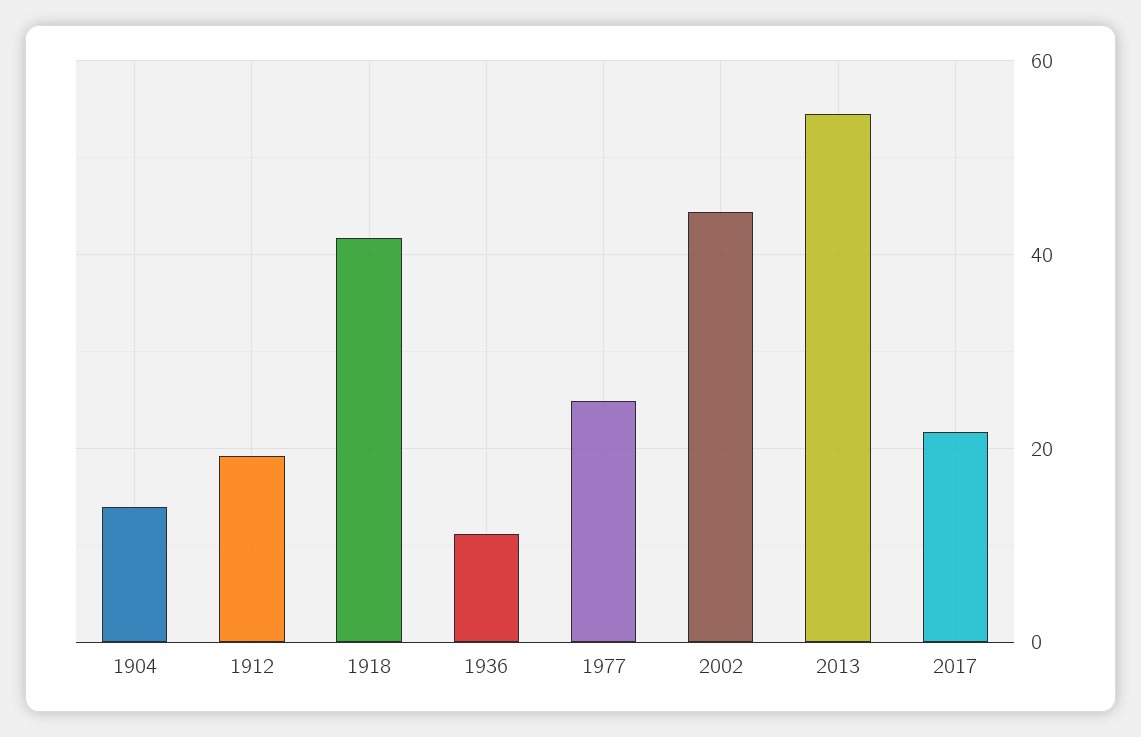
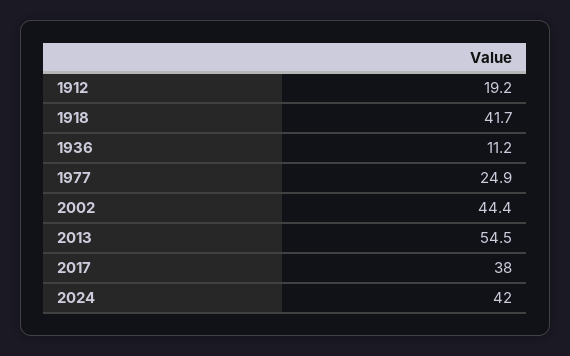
1904: 14 -> none
2017: 22 -> 38
2024: none -> 42

